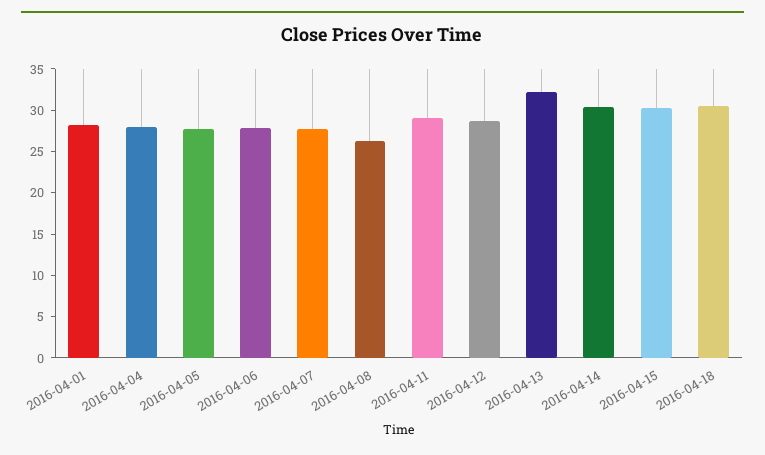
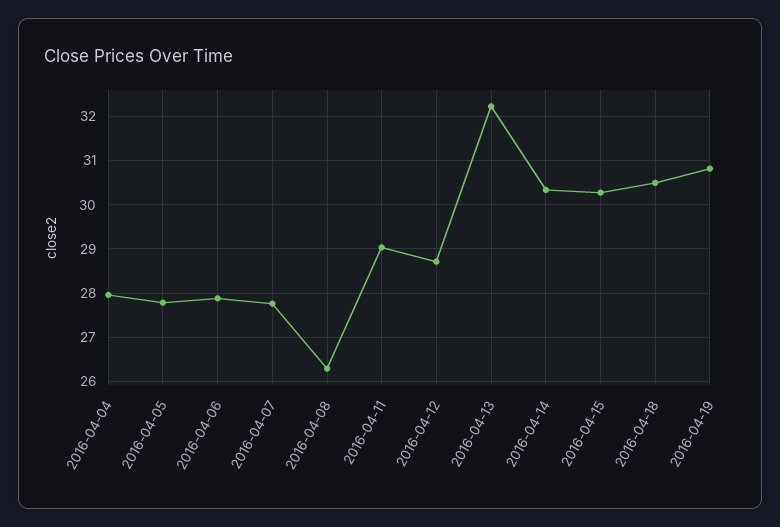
2016-04-01: 28 -> none
2016-04-19: none -> 30.8

